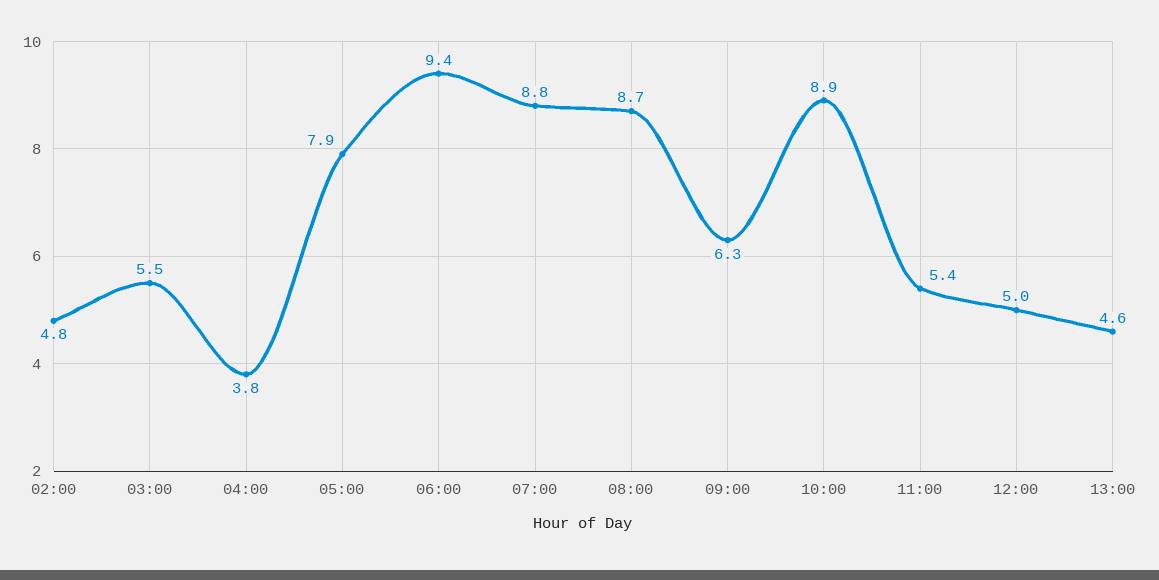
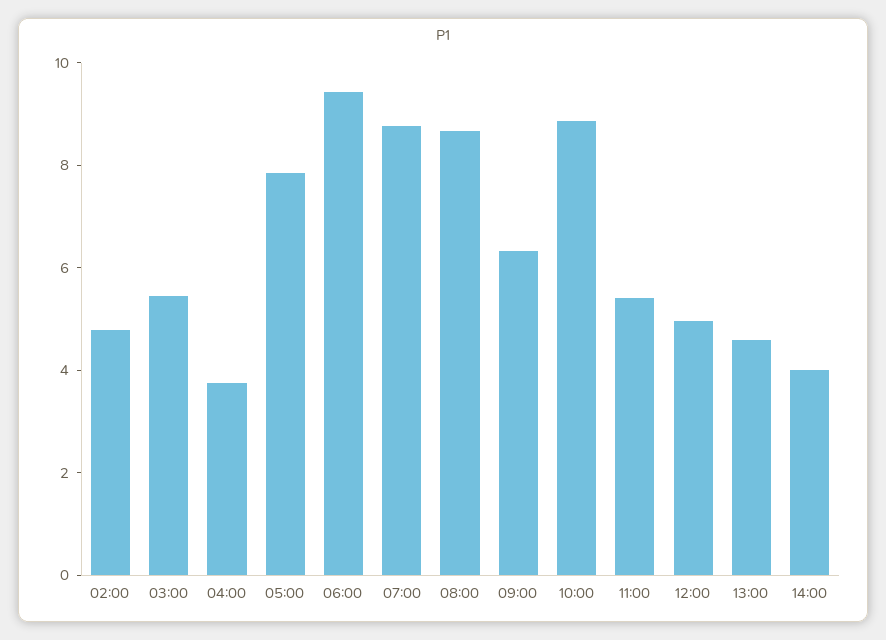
14:00: none -> 4

